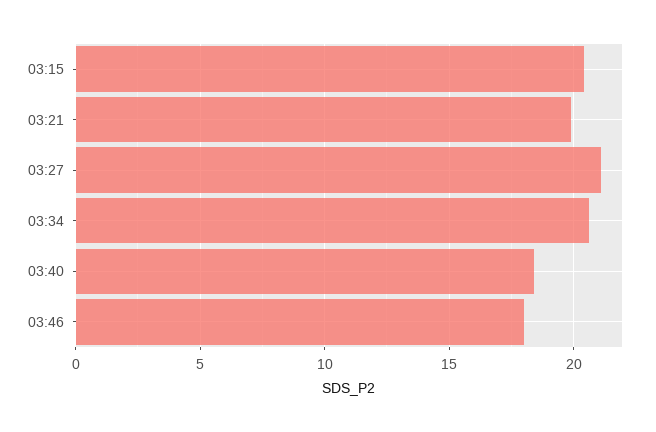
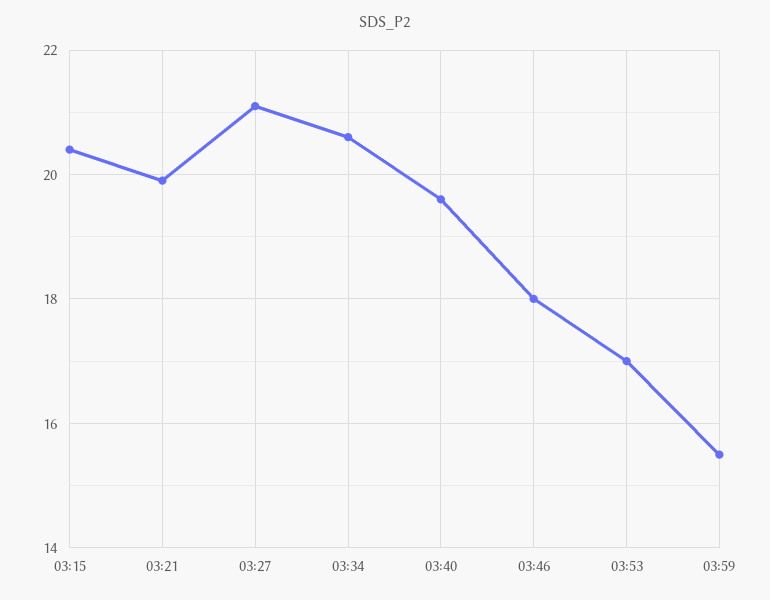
03:40: 18.5 -> 19.5
03:53: none -> 17
03:59: none -> 15.5

